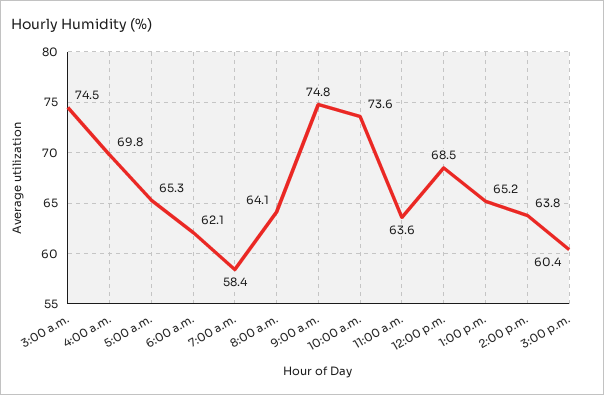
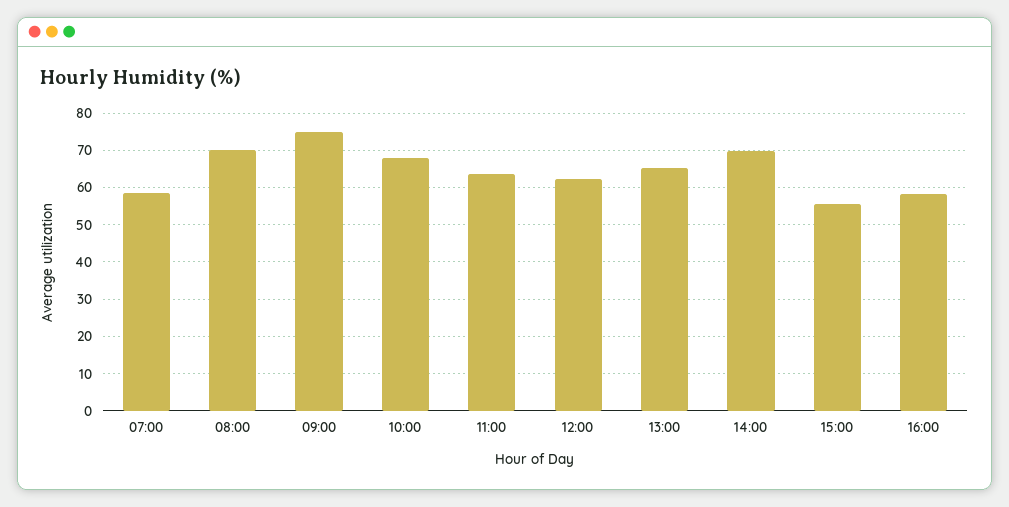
3:00 a.m.: 74.5 -> none
4:00 a.m.: 69.8 -> none
5:00 a.m.: 65.3 -> none
6:00 a.m.: 62.1 -> none
8:00 a.m.: 64.1 -> 70
10:00 a.m.: 73.6 -> 68
12:00 p.m.: 68.5 -> 62
2:00 p.m.: 63.8 -> 70
3:00 p.m.: 60.4 -> 56
16:00: none -> 58

